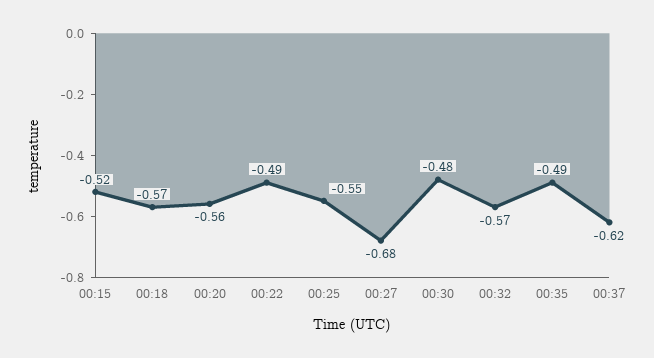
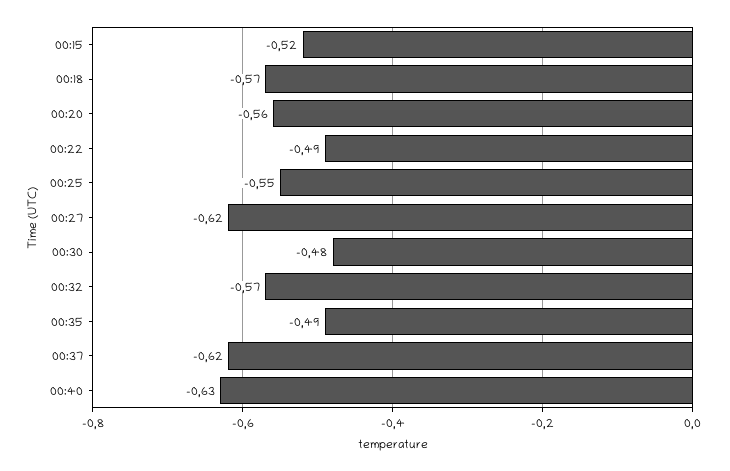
00:27: -0.68 -> -0.62
00:40: none -> -0.63

